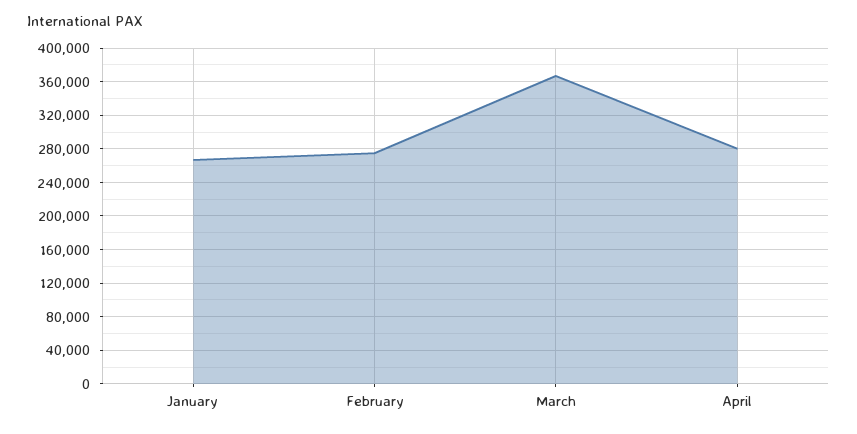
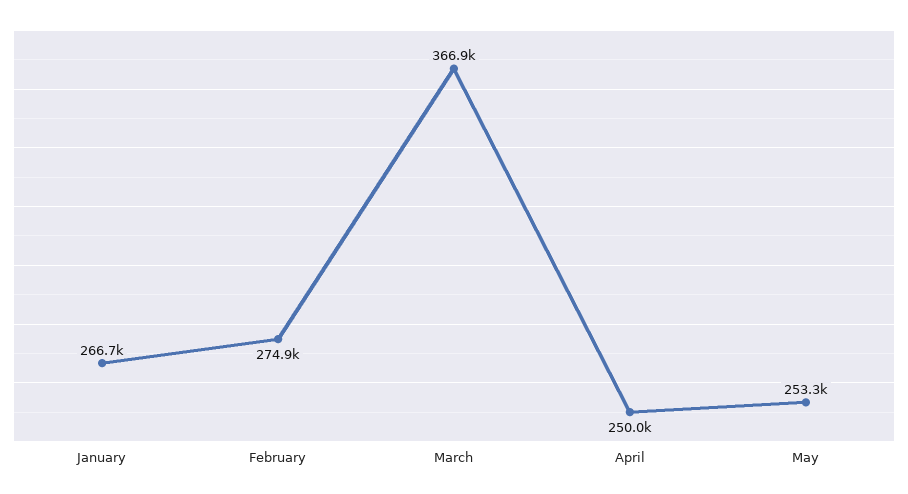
April: 280000 -> 250000
May: none -> 253300

